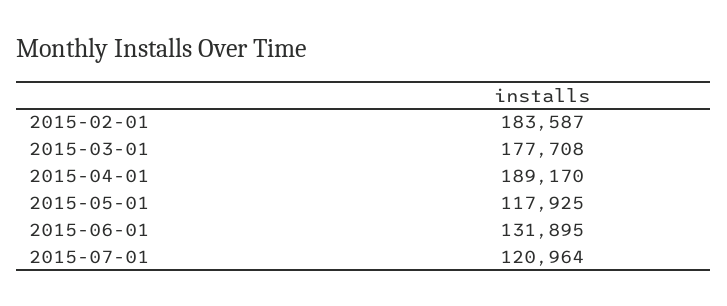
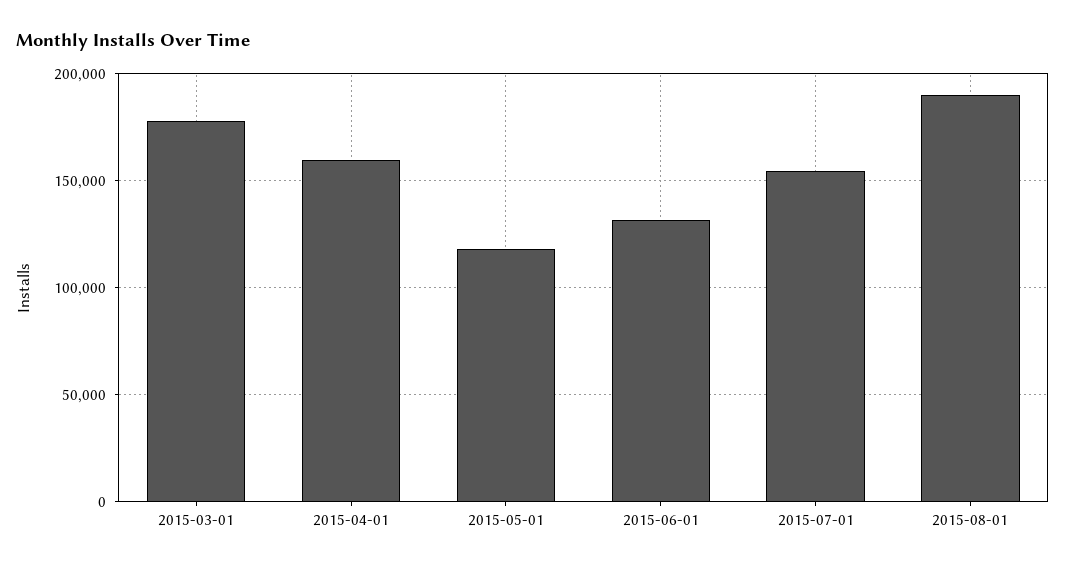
2015-02-01: 183587 -> none
2015-04-01: 189170 -> 160000
2015-07-01: 120964 -> 155000
2015-08-01: none -> 190000

